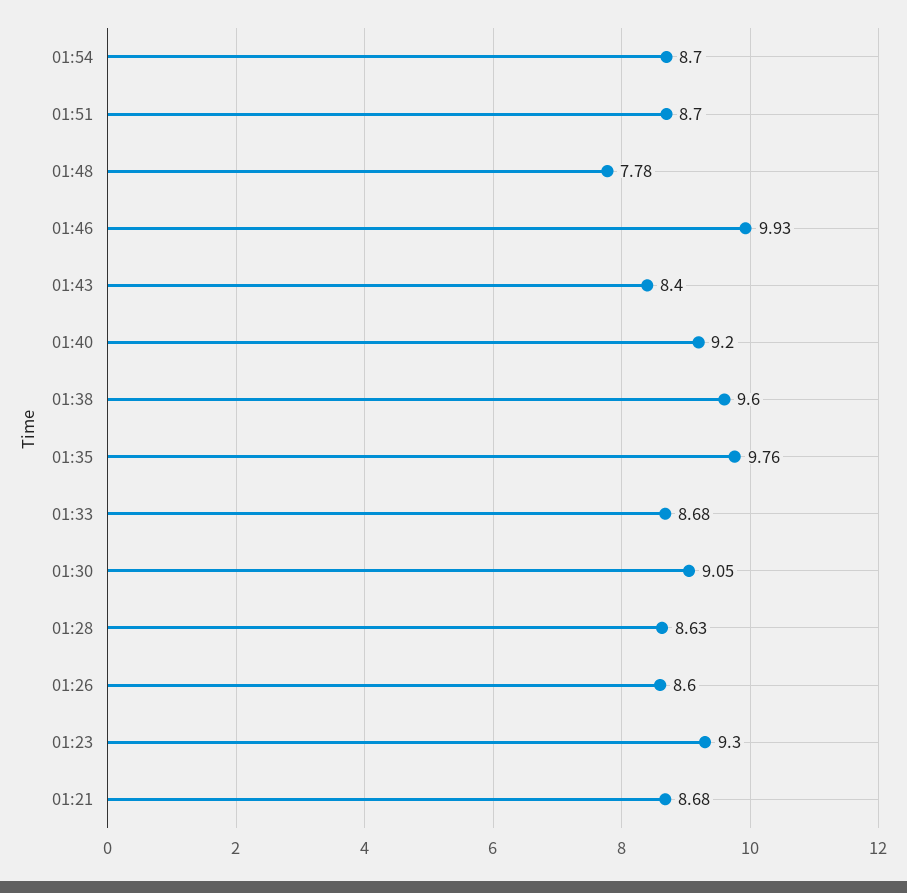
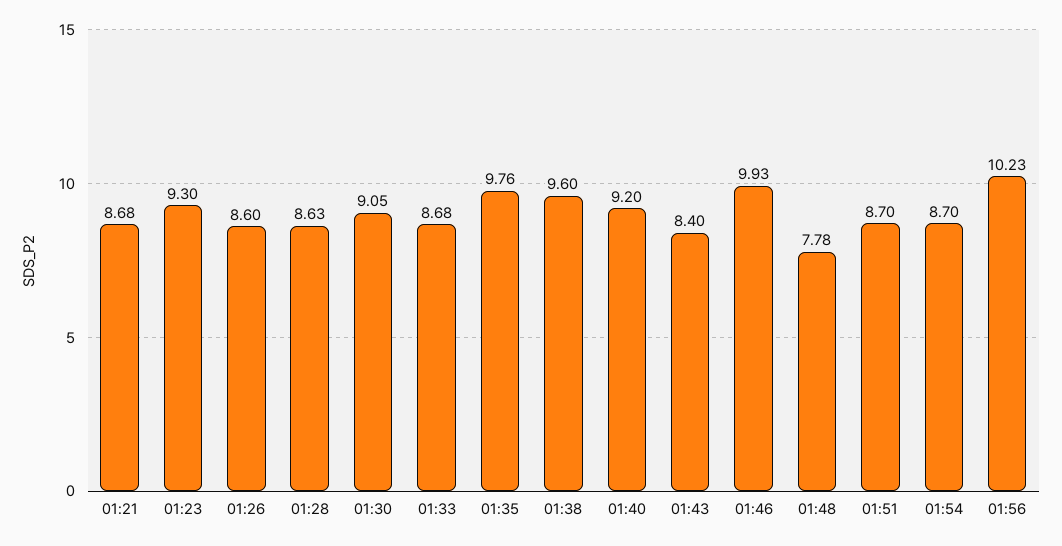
01:56: none -> 10.23

